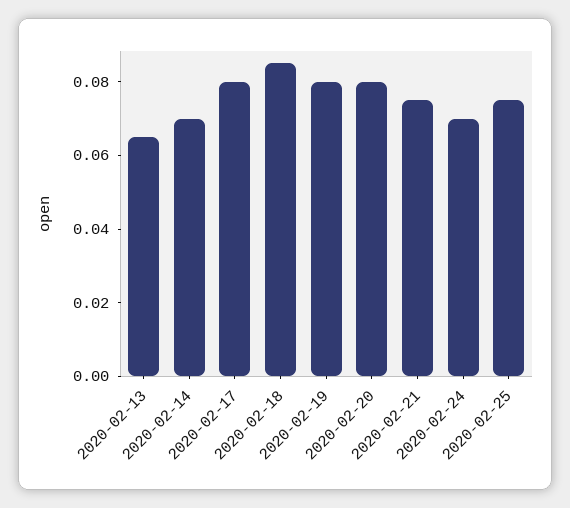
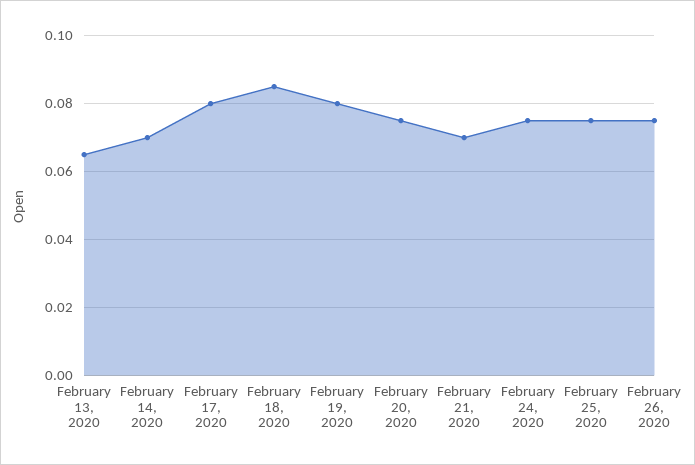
2020-02-20: 0.08 -> 0.075
2020-02-21: 0.075 -> 0.07
2020-02-24: 0.07 -> 0.075
February 26, 2020: none -> 0.075

